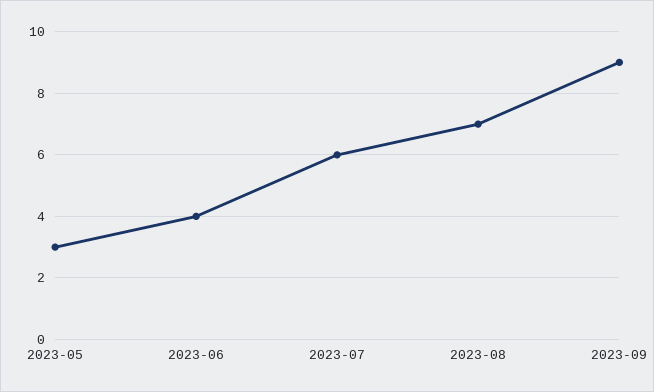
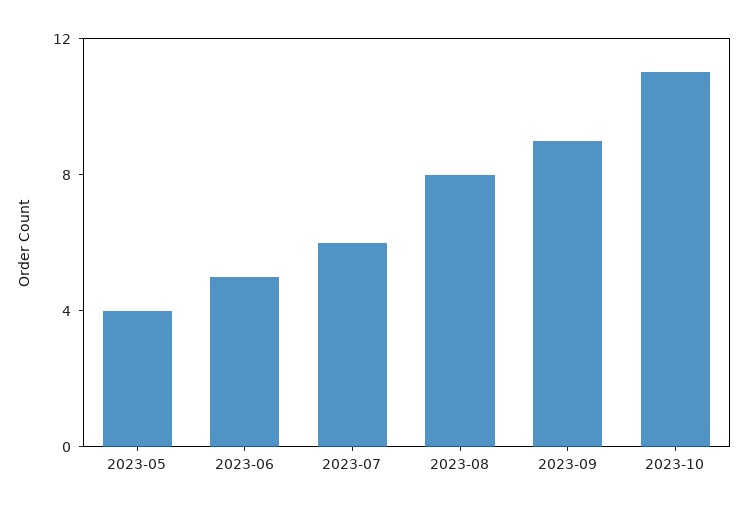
2023-05: 3 -> 4
2023-06: 4 -> 5
2023-08: 7 -> 8
2023-10: none -> 11

